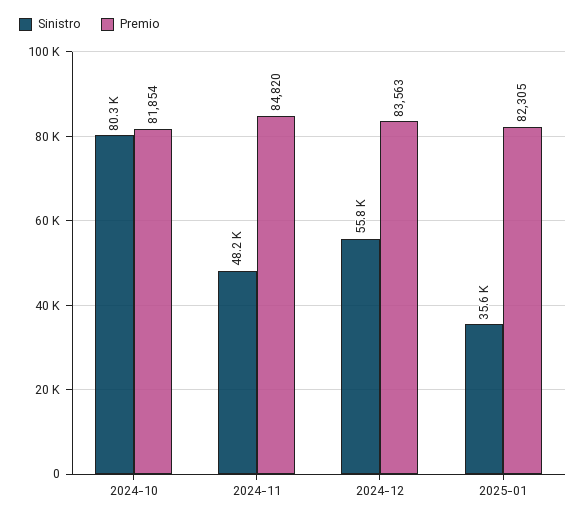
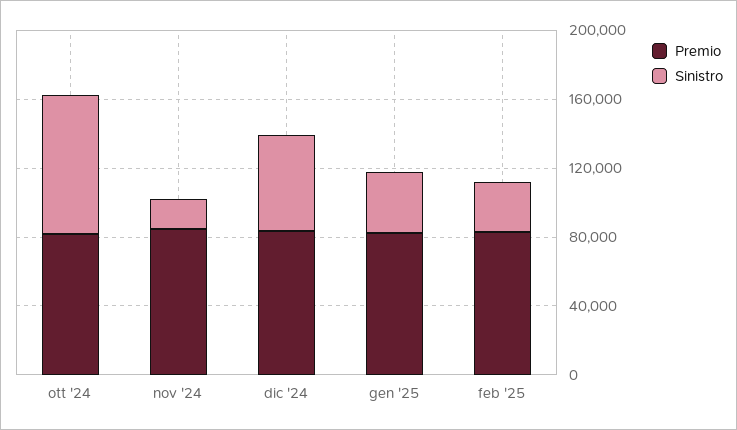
Sinistro, 2024-11: 48200 -> 20000
Premio, feb '25: none -> 80000
Sinistro, feb '25: none -> 30000

